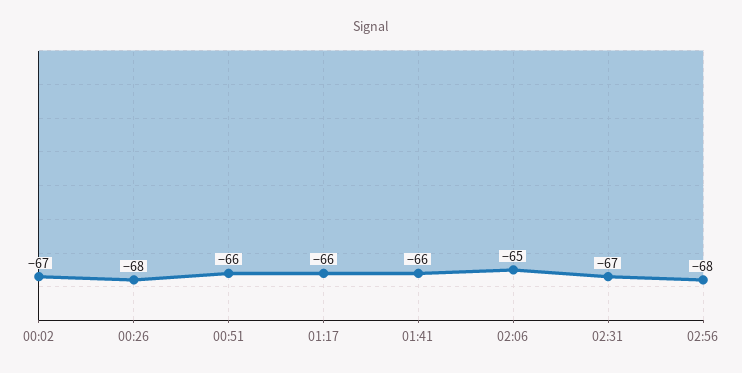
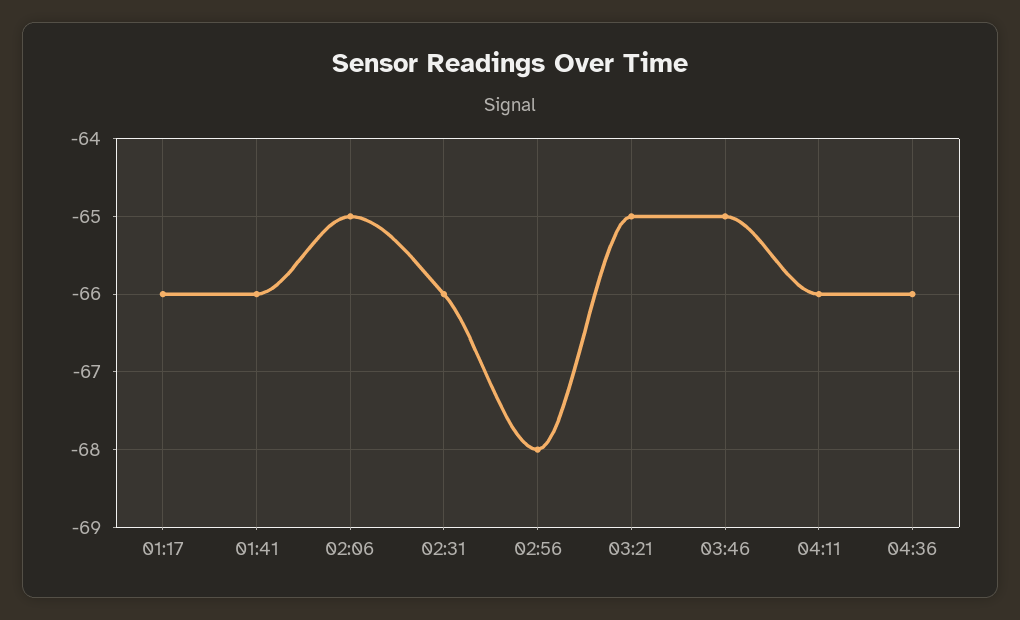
00:02: -67 -> none
00:26: -68 -> none
00:51: -66 -> none
02:31: -67 -> -66
03:21: none -> -65
03:46: none -> -65
04:11: none -> -66
04:36: none -> -66

